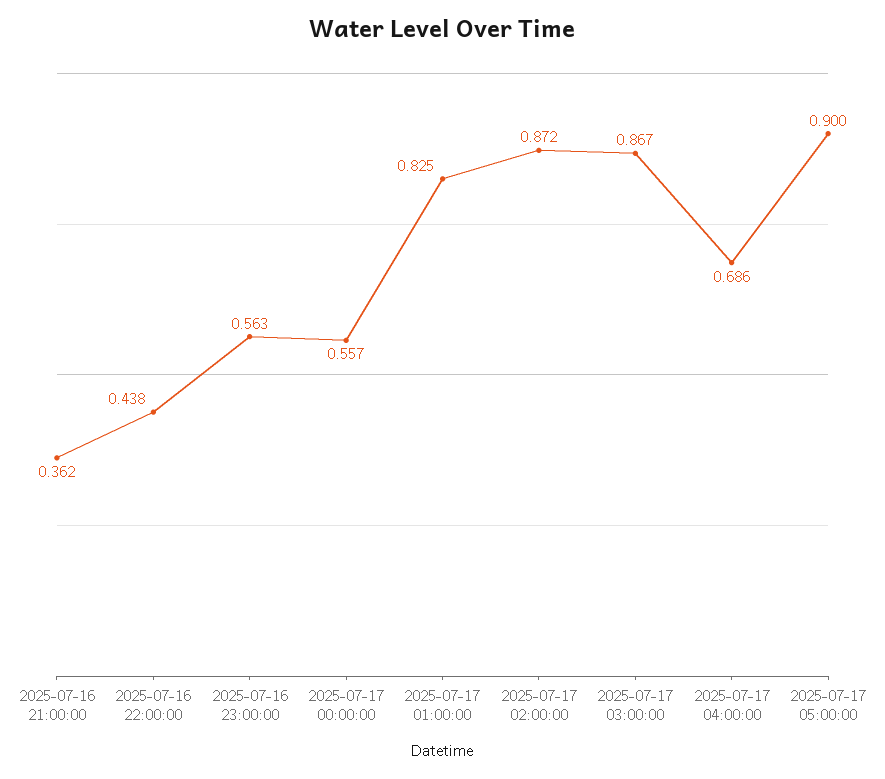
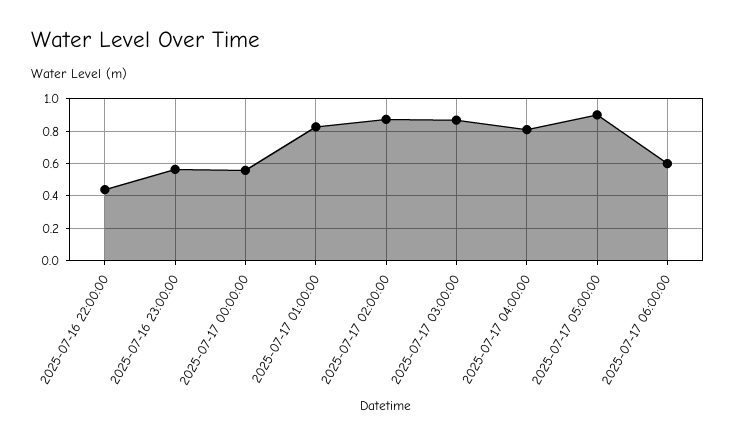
2025-07-16 21:00:00: 0.362 -> none
2025-07-17 04:00:00: 0.686 -> 0.8
2025-07-17 06:00:00: none -> 0.6

